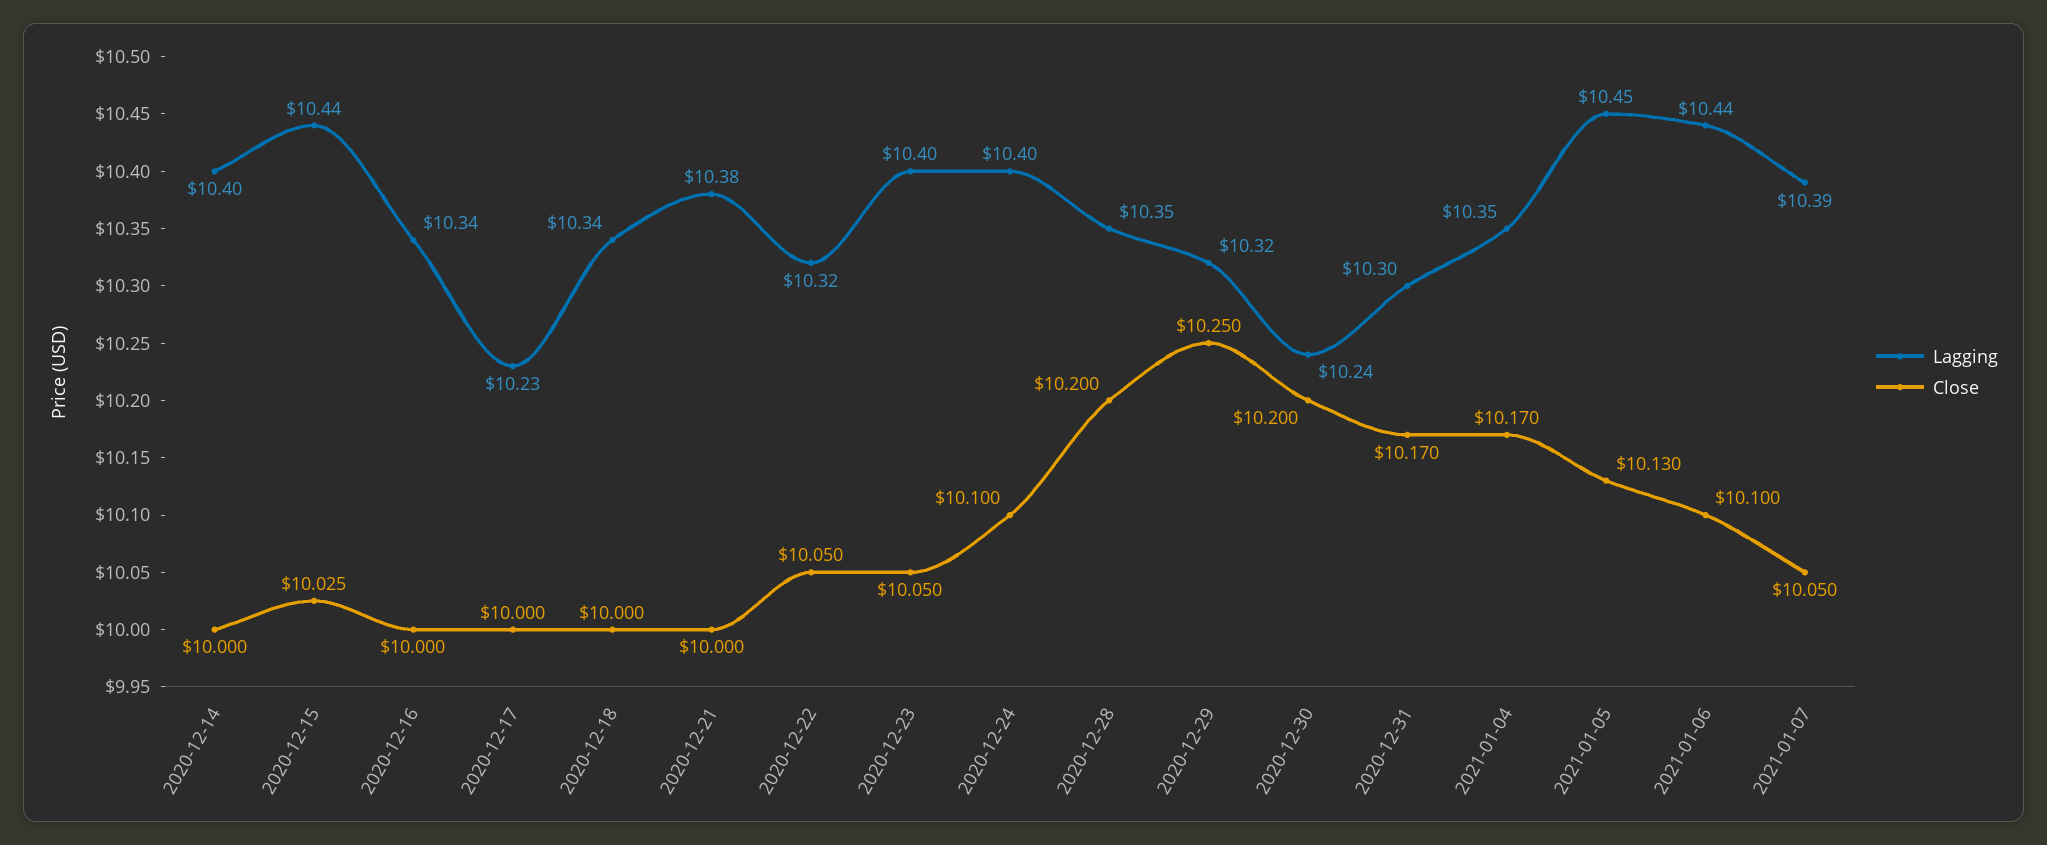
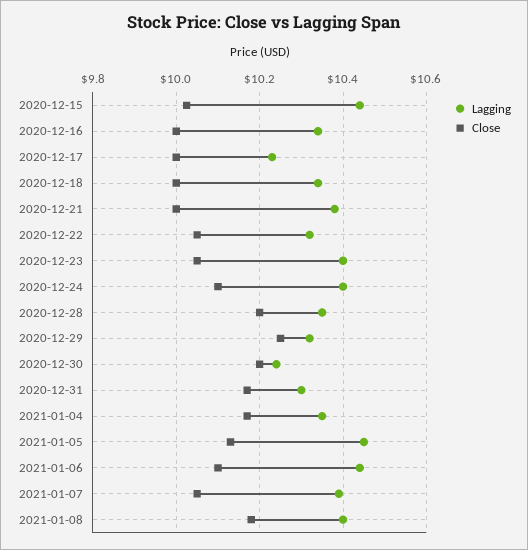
Lagging, 2020-12-14: 10.4 -> none
Close, 2020-12-14: 10 -> none
Lagging, 2021-01-08: none -> 10.4
Close, 2021-01-08: none -> 10.18

